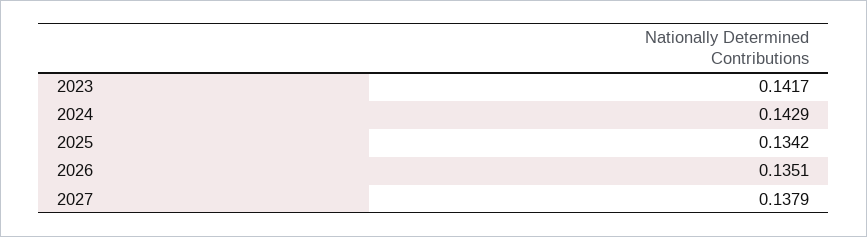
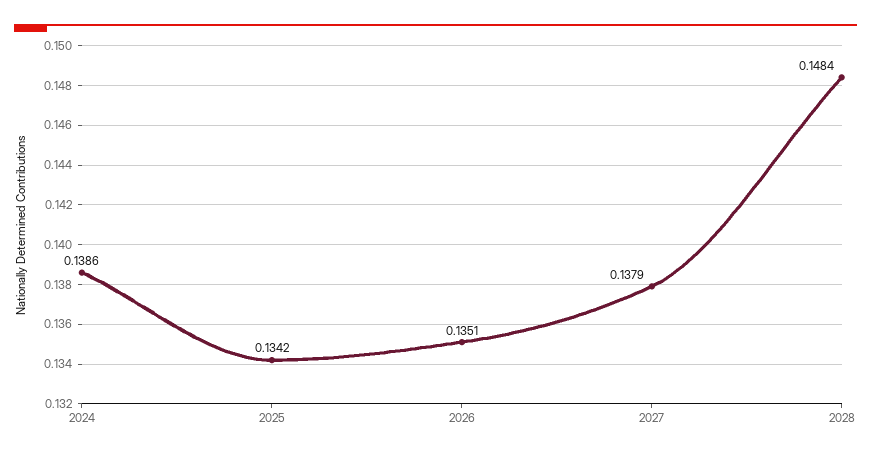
2023: 0.1417 -> none
2024: 0.1429 -> 0.1386
2028: none -> 0.1484

